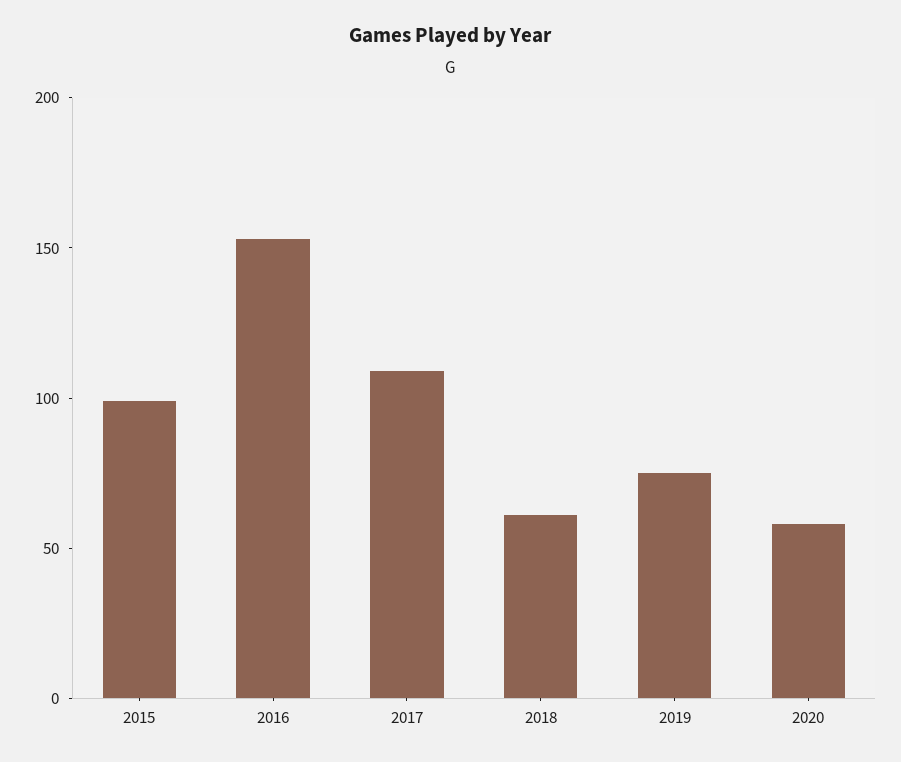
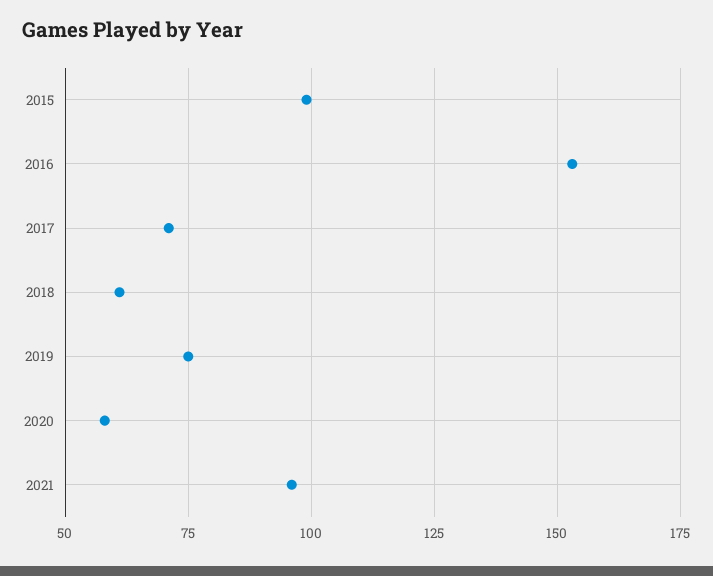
2017: 110 -> 70
2021: none -> 95

